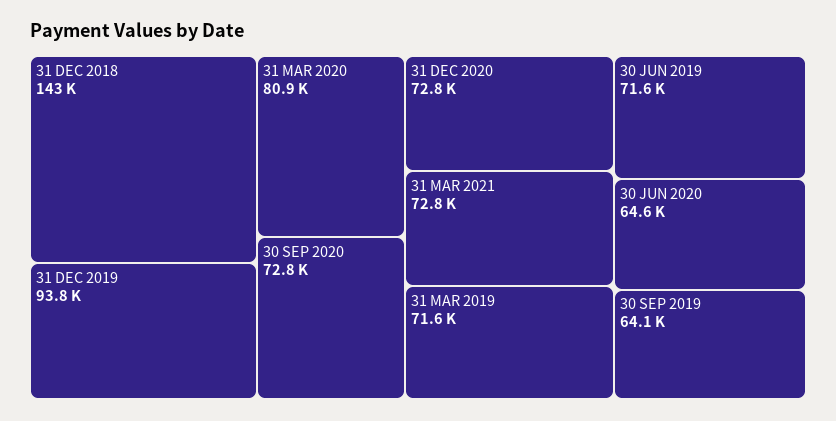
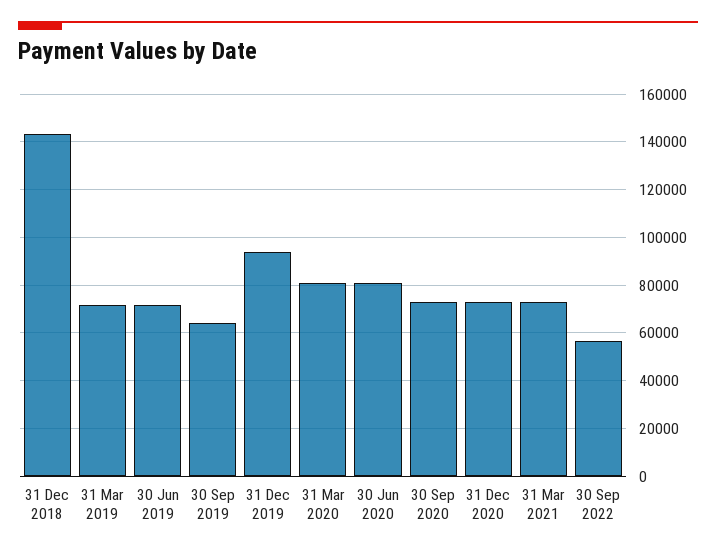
30 JUN 2020: 64600 -> 80000
30 Sep 2022: none -> 55000

